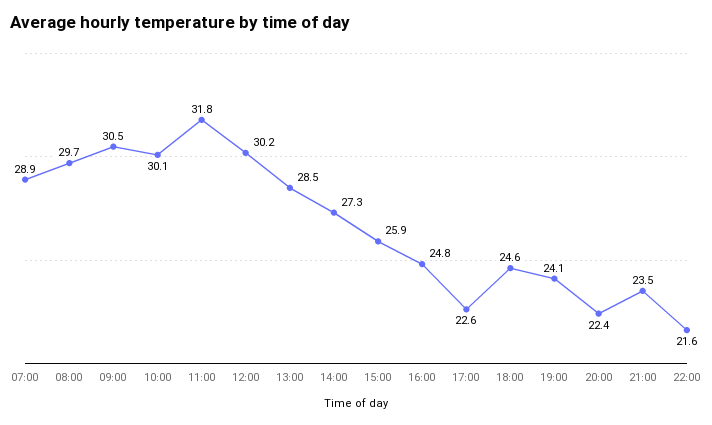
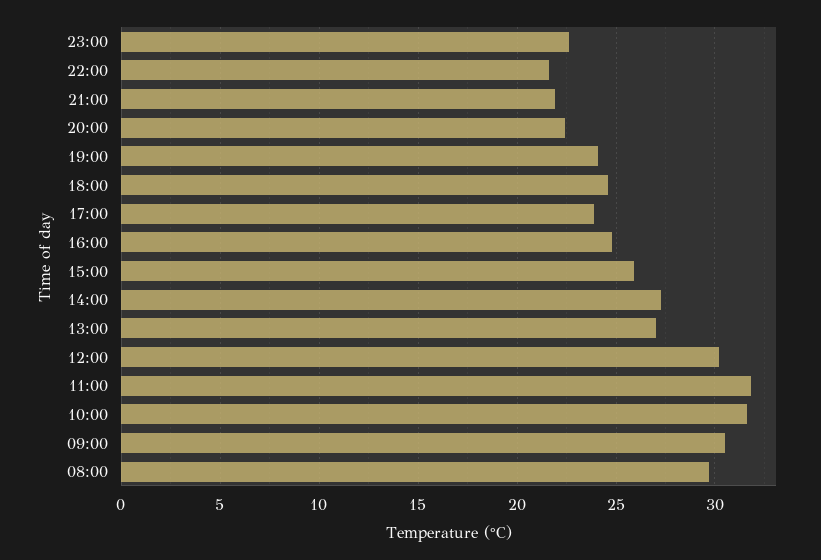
07:00: 28.9 -> none
10:00: 30.1 -> 31.5
13:00: 28.5 -> 27
17:00: 22.6 -> 24
21:00: 23.5 -> 22
23:00: none -> 22.5

